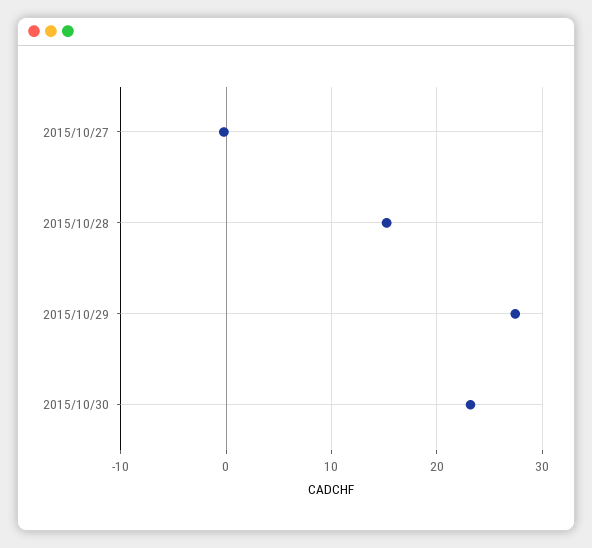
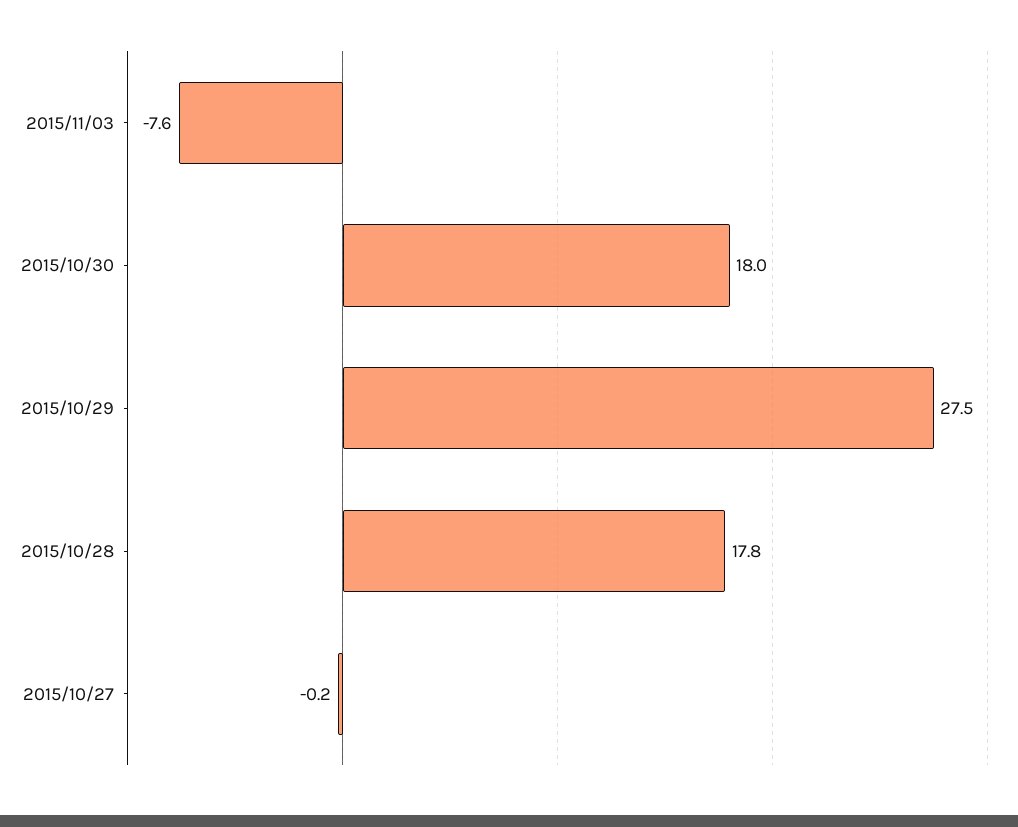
2015/10/28: 15 -> 17.8
2015/10/30: 23 -> 18
2015/11/03: none -> -7.6

